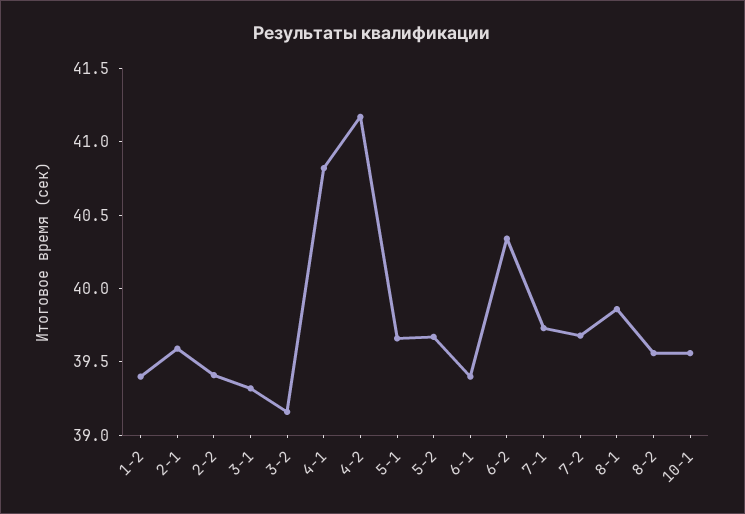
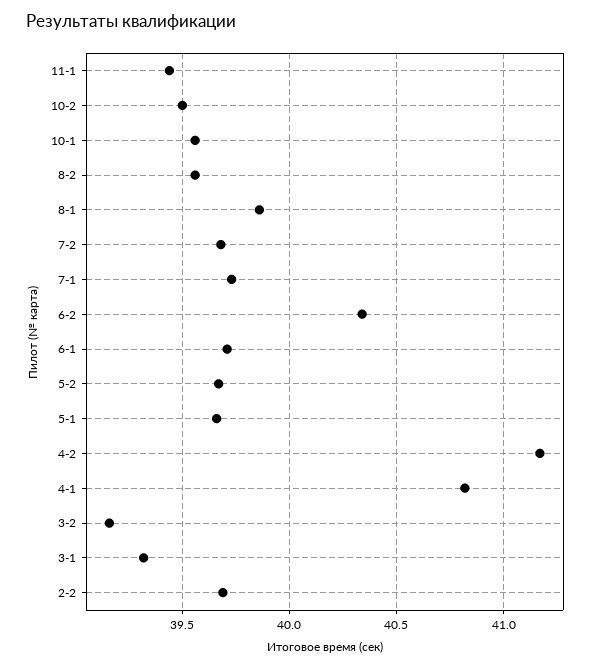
1-2: 39.4 -> none
2-1: 39.6 -> none
2-2: 39.4 -> 39.7
6-1: 39.4 -> 39.7
11-1: none -> 39.45
10-2: none -> 39.5

